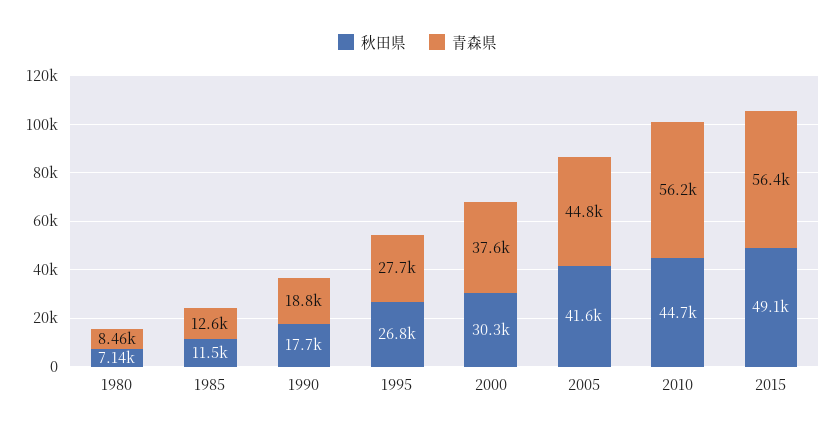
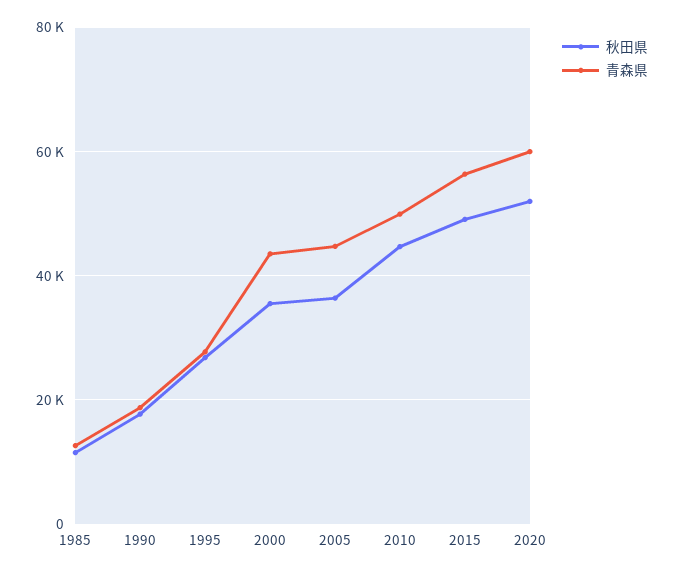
秋田県, 1980: 7140 -> none
青森県, 1980: 8460 -> none
秋田県, 2000: 30300 -> 36000
青森県, 2000: 37600 -> 44000
秋田県, 2005: 41600 -> 36000
青森県, 2010: 56200 -> 50000
秋田県, 2020: none -> 52000
青森県, 2020: none -> 60000

